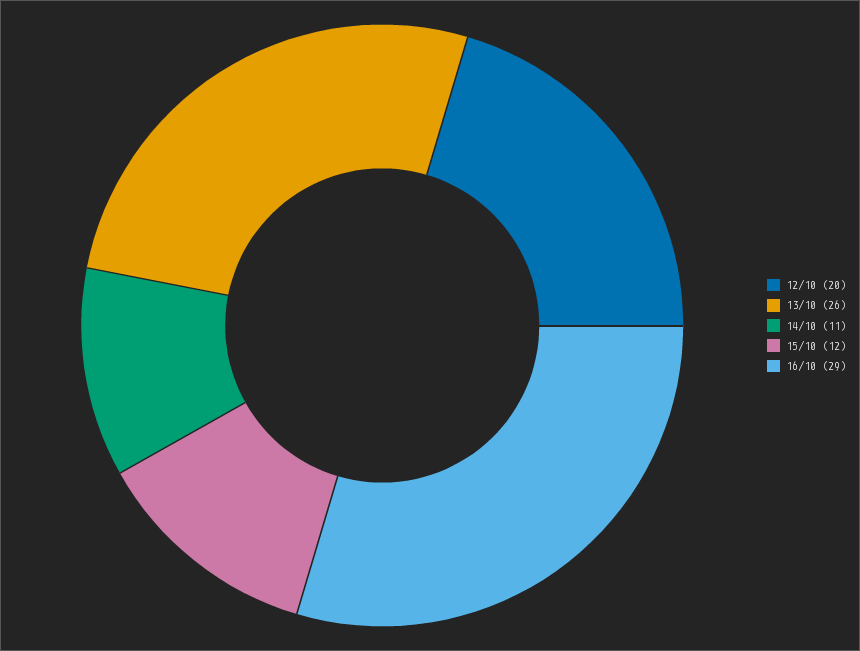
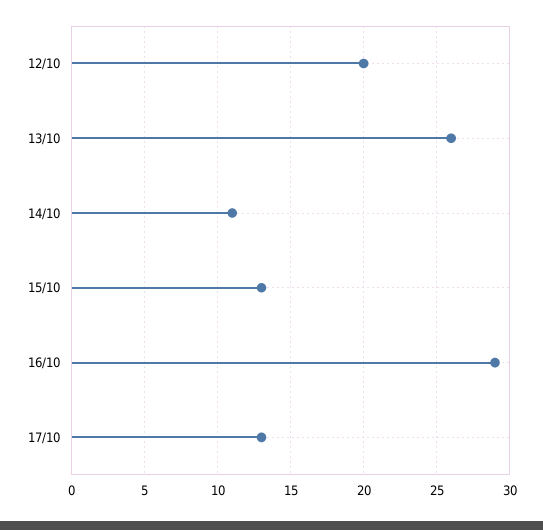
15/10: 12 -> 13
17/10: none -> 13

